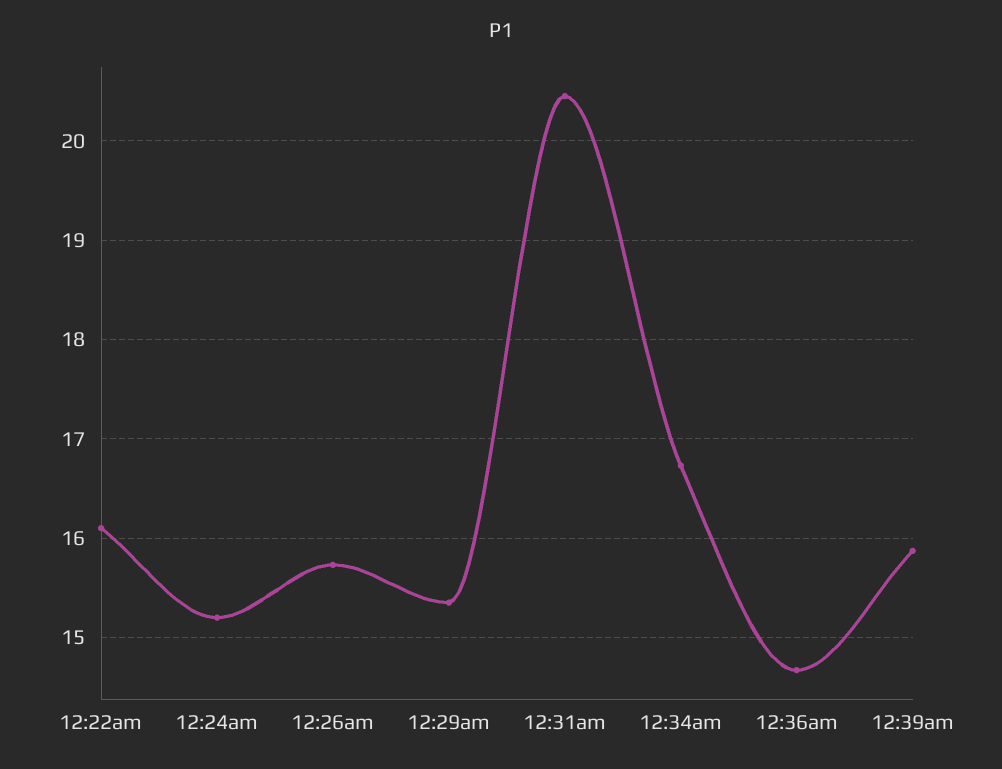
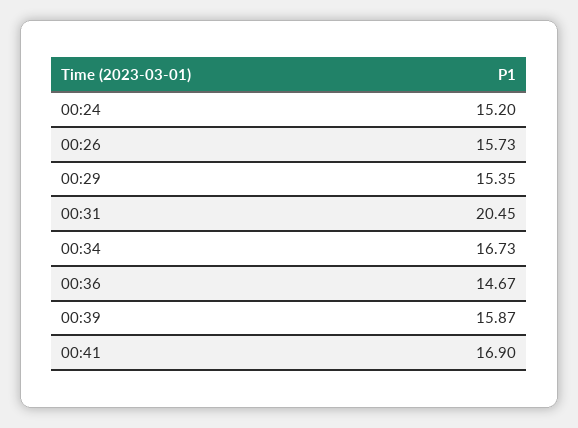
12:22am: 16.1 -> none
00:41: none -> 16.9

